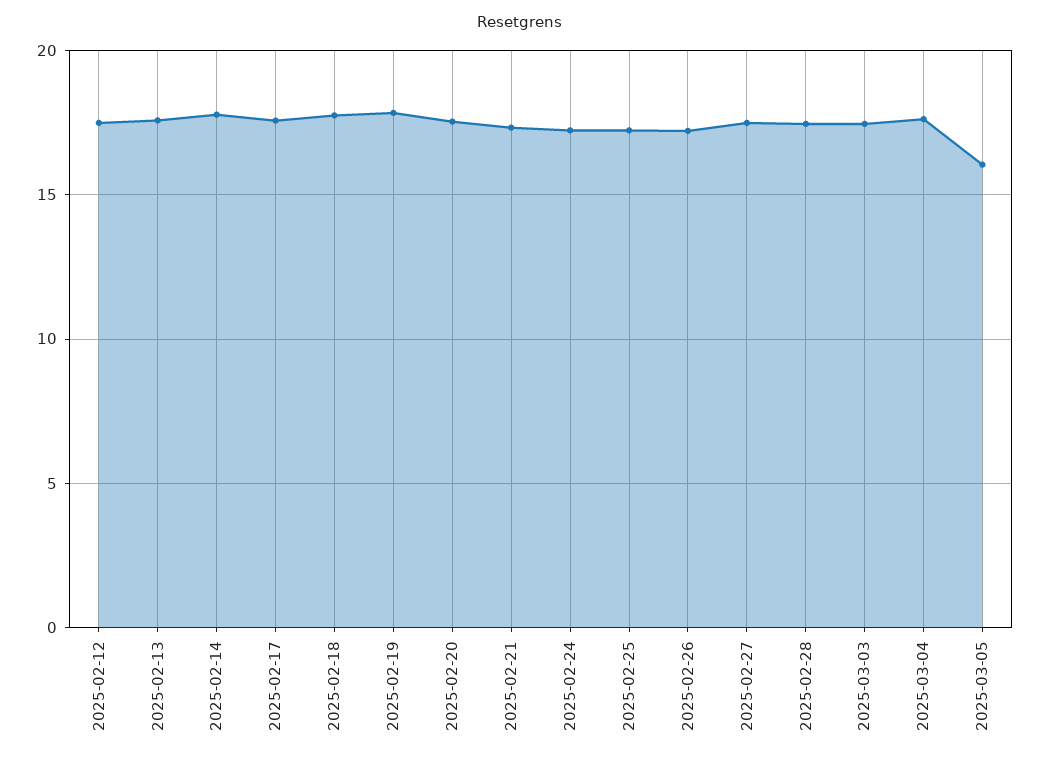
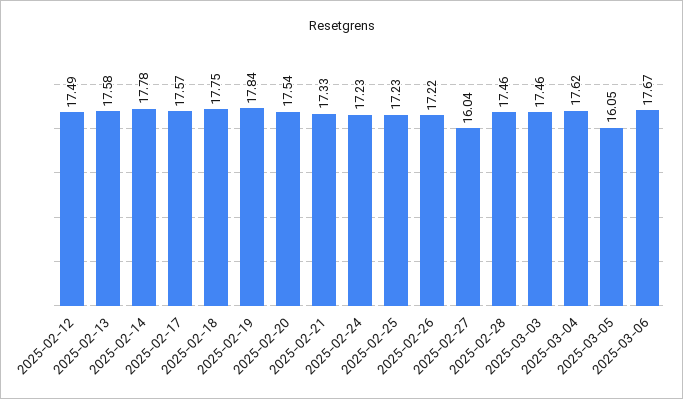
2025-02-27: 17.5 -> 16.04
2025-03-06: none -> 17.67

